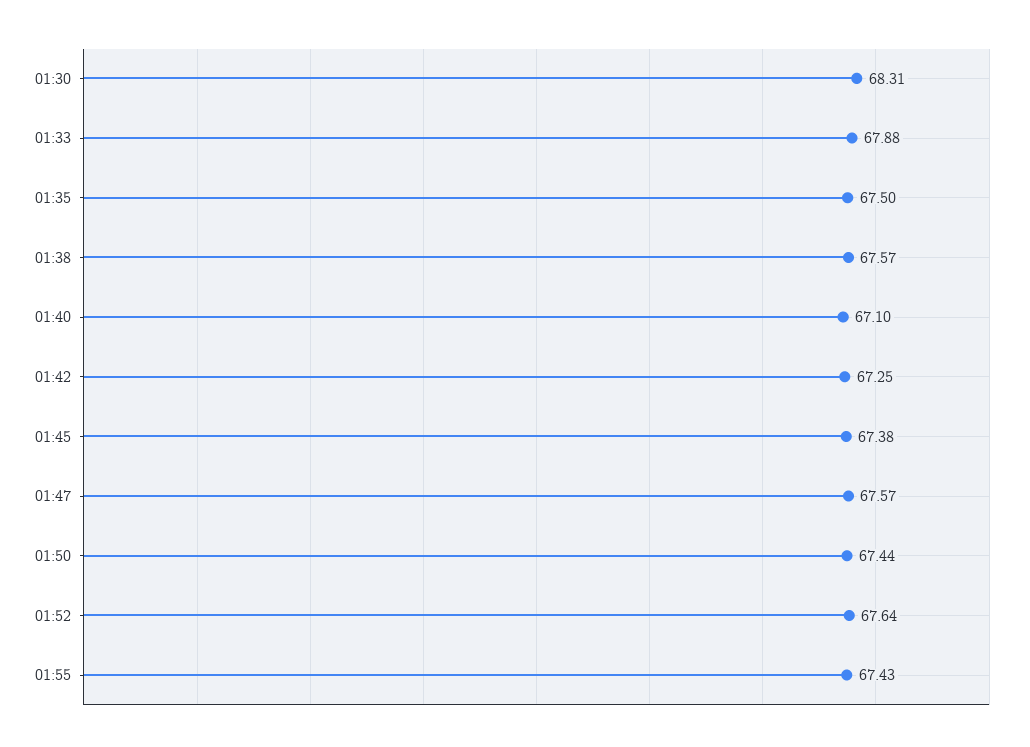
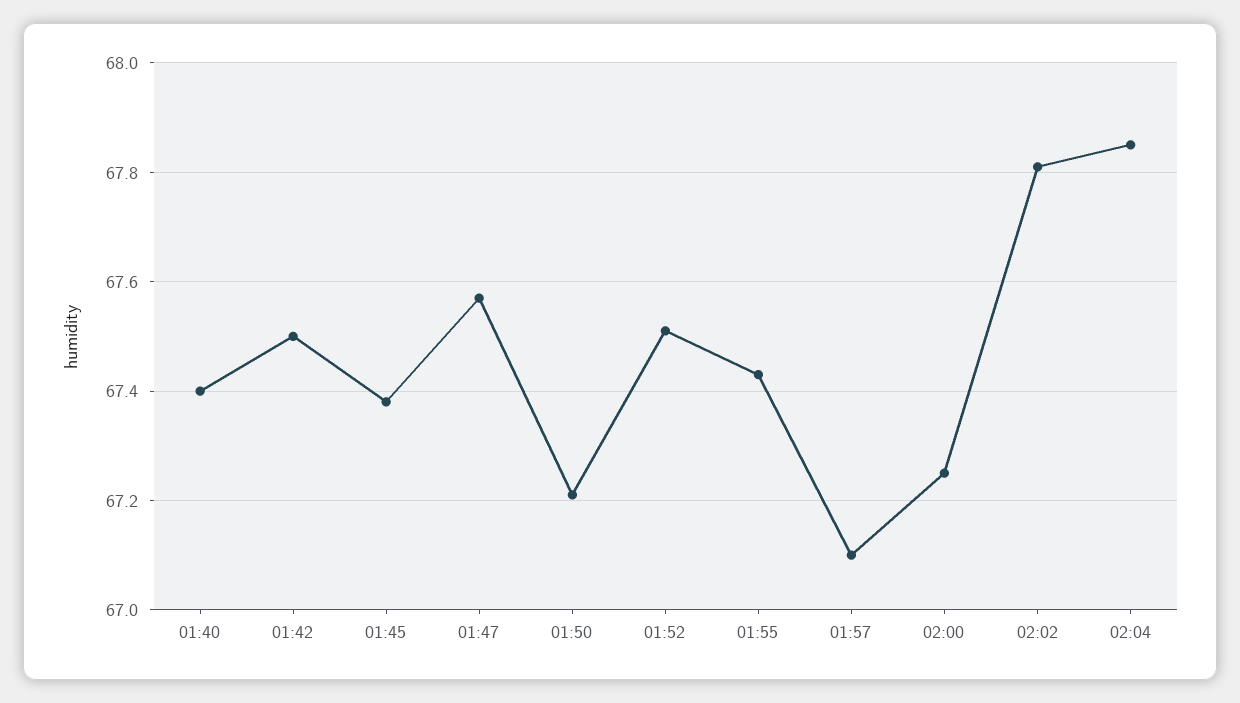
01:30: 68.31 -> none
01:33: 67.88 -> none
01:35: 67.5 -> none
01:38: 67.57 -> none
01:40: 67.1 -> 67.4
01:42: 67.25 -> 67.5
01:50: 67.44 -> 67.2
01:52: 67.64 -> 67.5
01:57: none -> 67.1
02:00: none -> 67.25
02:02: none -> 67.8
02:04: none -> 67.85

